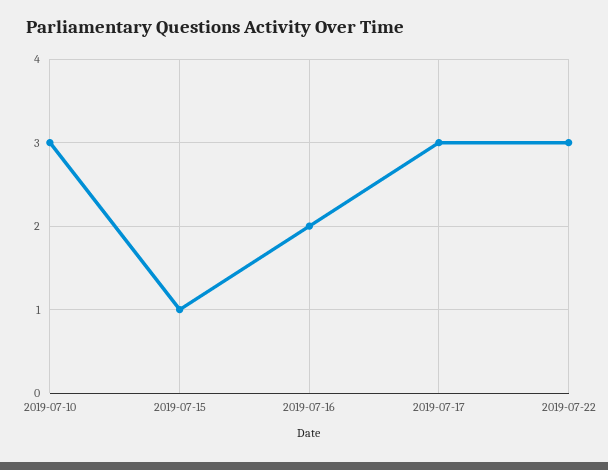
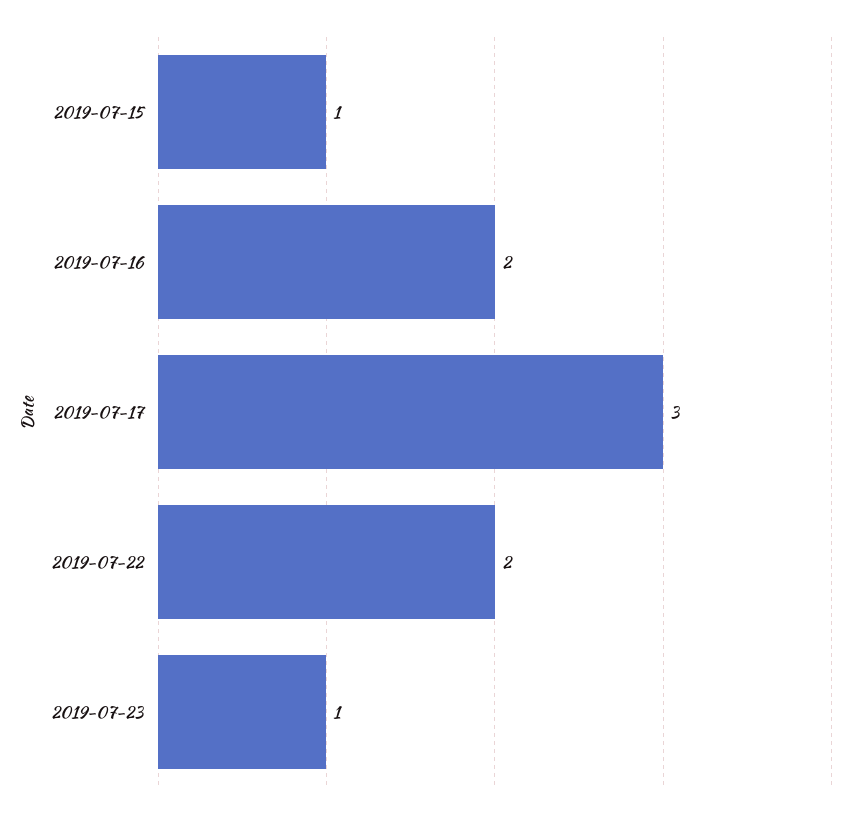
2019-07-10: 3 -> none
2019-07-22: 3 -> 2
2019-07-23: none -> 1

